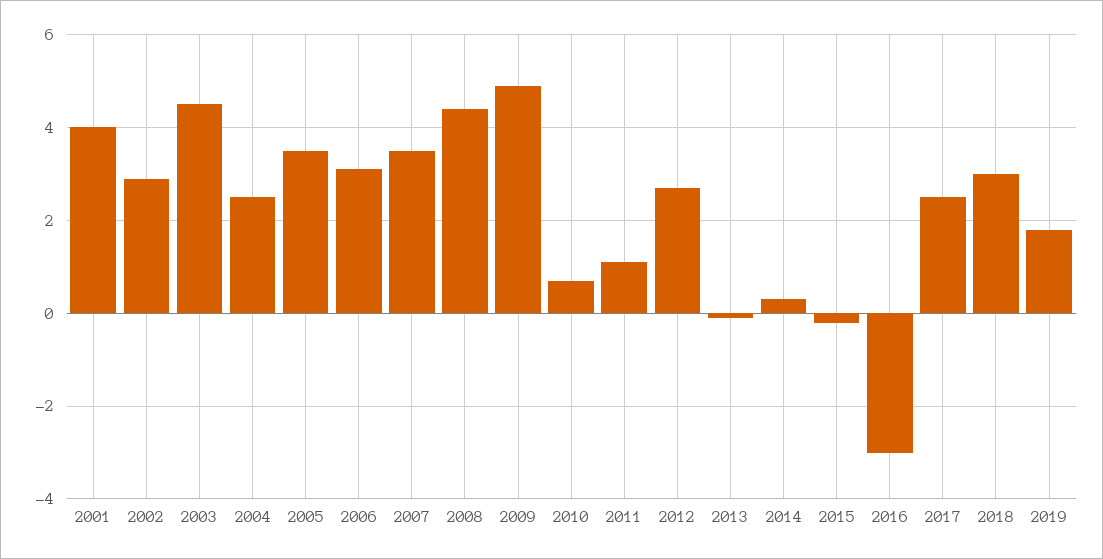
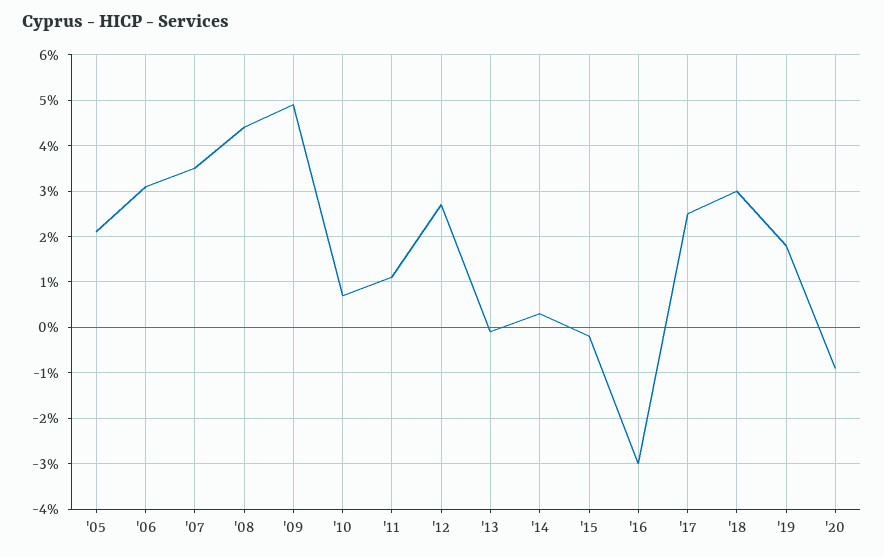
2001: 4 -> none
2002: 3 -> none
2003: 4.5 -> none
2004: 2.5 -> none
2005: 3.5 -> 2
'20: none -> -1

